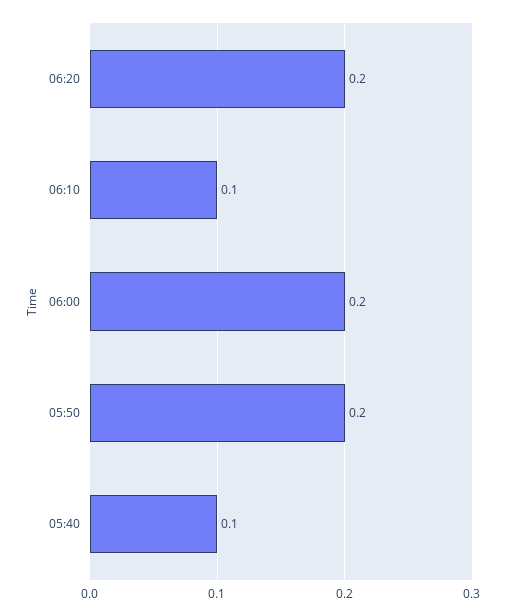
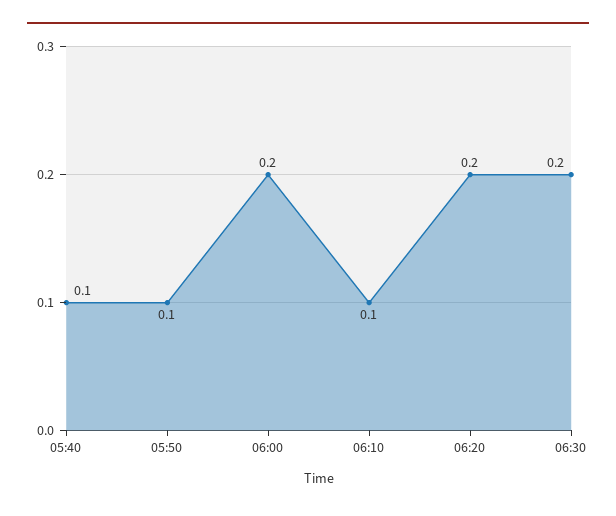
05:50: 0.2 -> 0.1
06:30: none -> 0.2

